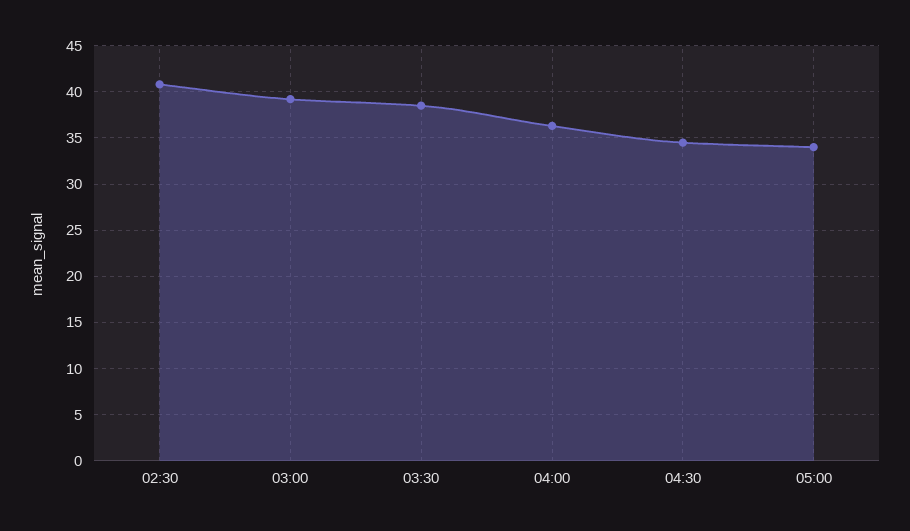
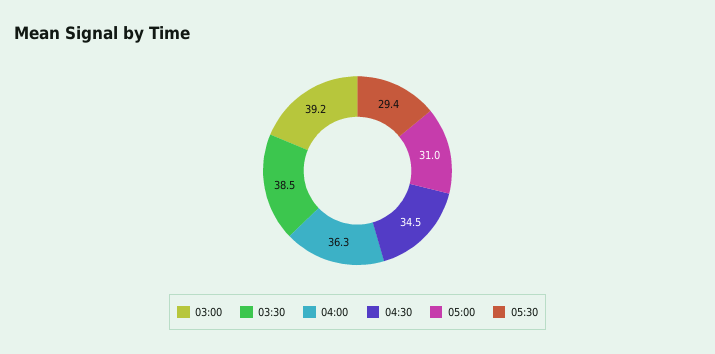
02:30: 41 -> none
05:00: 34 -> 31
05:30: none -> 29.4

